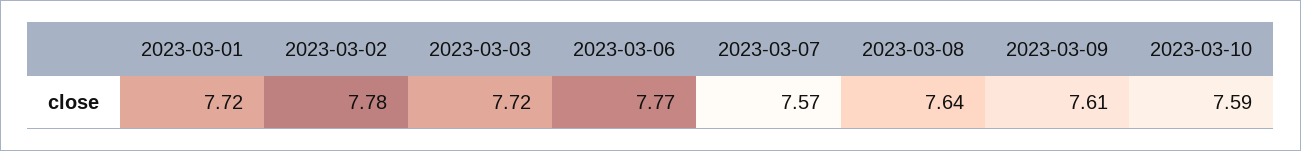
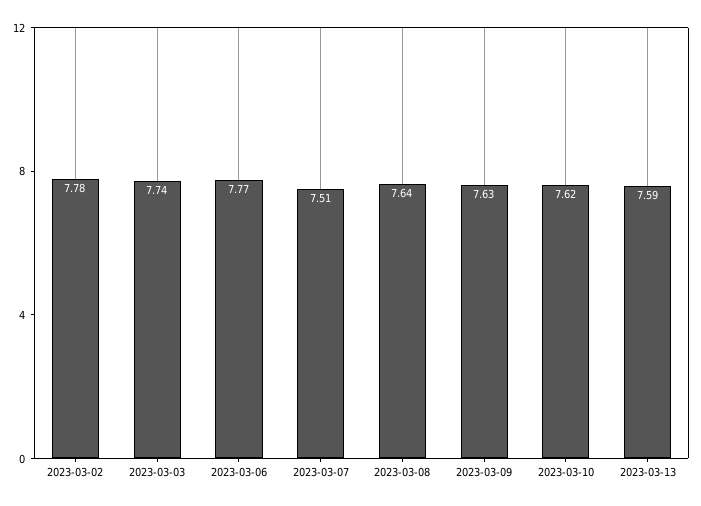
2023-03-01: 7.72 -> none
2023-03-03: 7.72 -> 7.74
2023-03-07: 7.57 -> 7.51
2023-03-09: 7.61 -> 7.63
2023-03-10: 7.59 -> 7.62
2023-03-13: none -> 7.59

